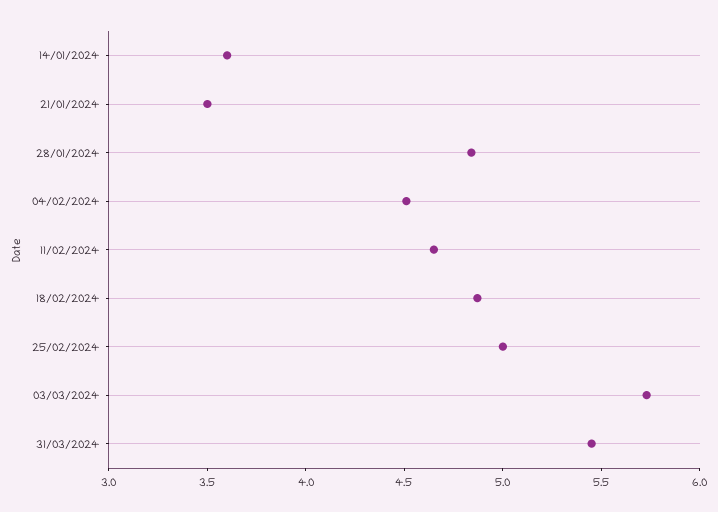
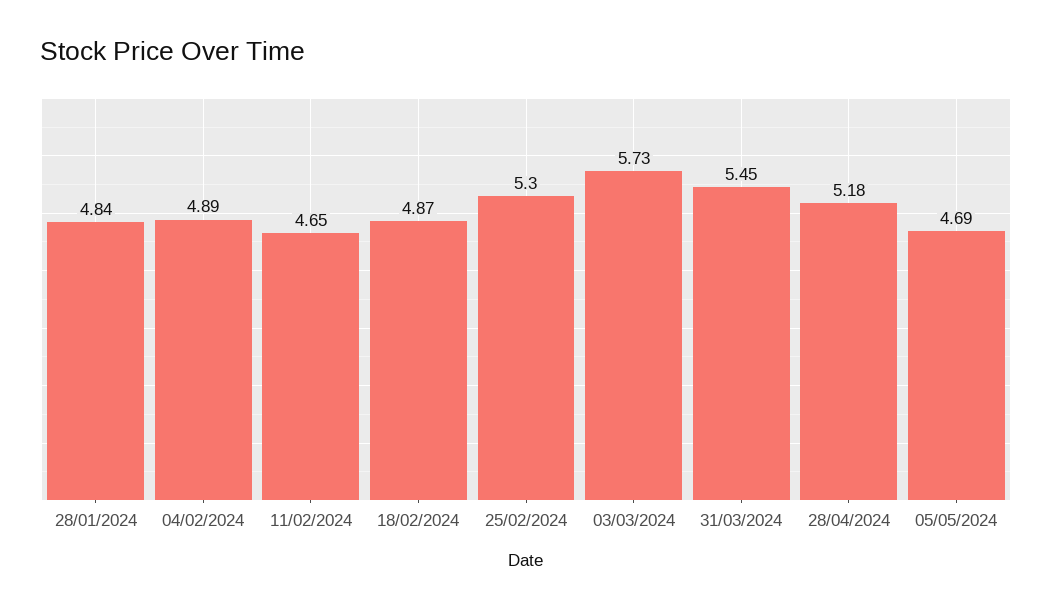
14/01/2024: 3.6 -> none
21/01/2024: 3.5 -> none
04/02/2024: 4.5 -> 4.89
25/02/2024: 5 -> 5.3
28/04/2024: none -> 5.18
05/05/2024: none -> 4.69

